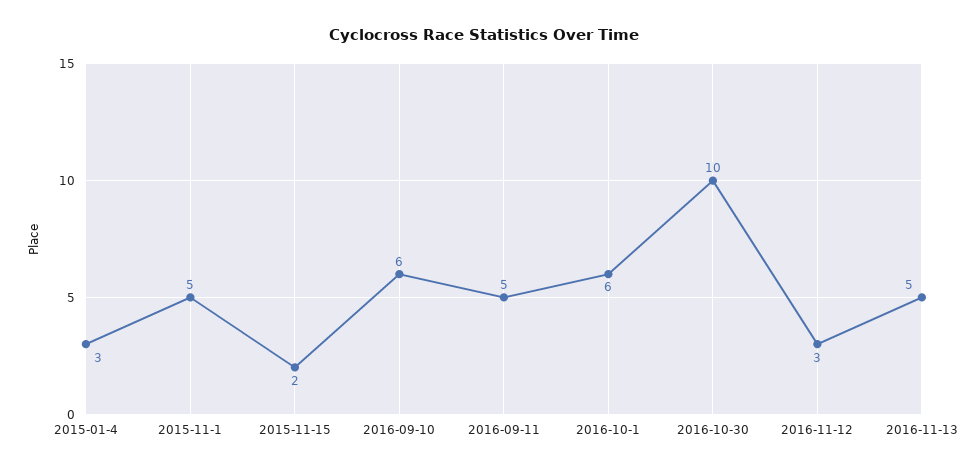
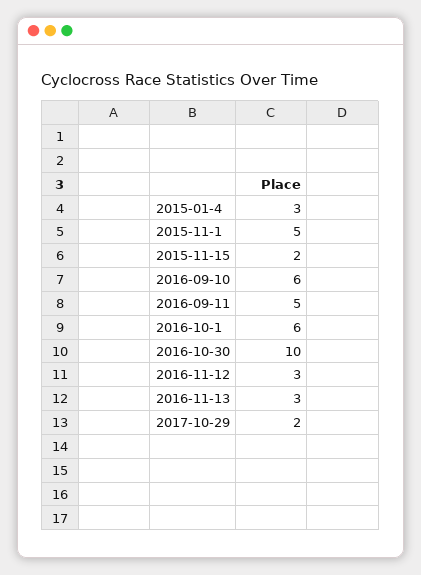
2016-11-13: 5 -> 3
2017-10-29: none -> 2

